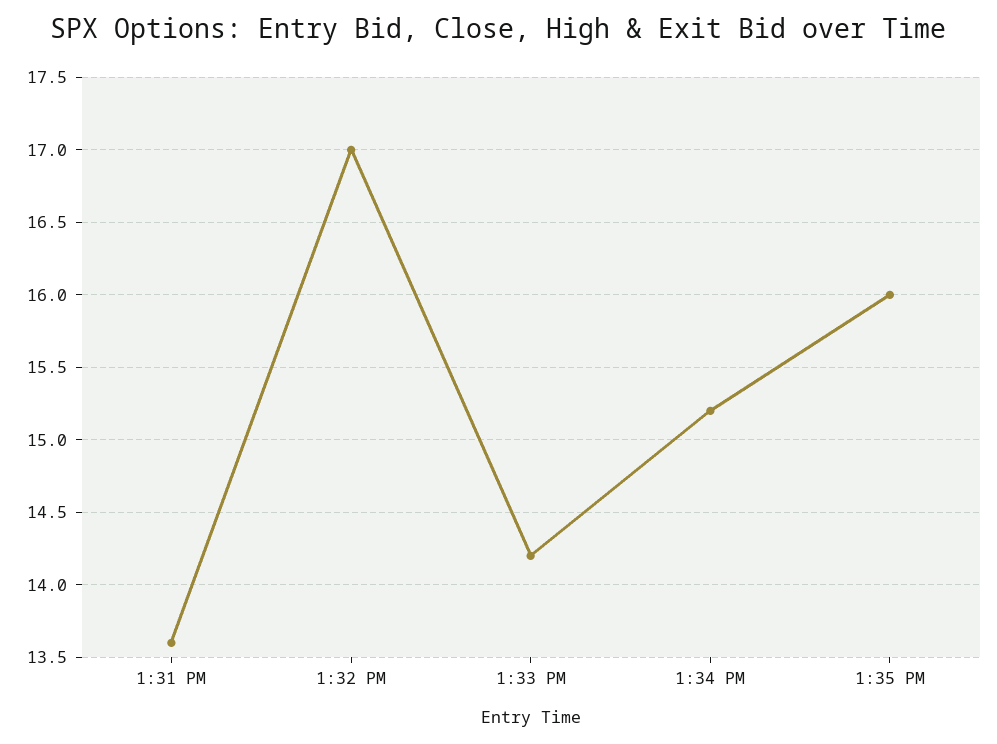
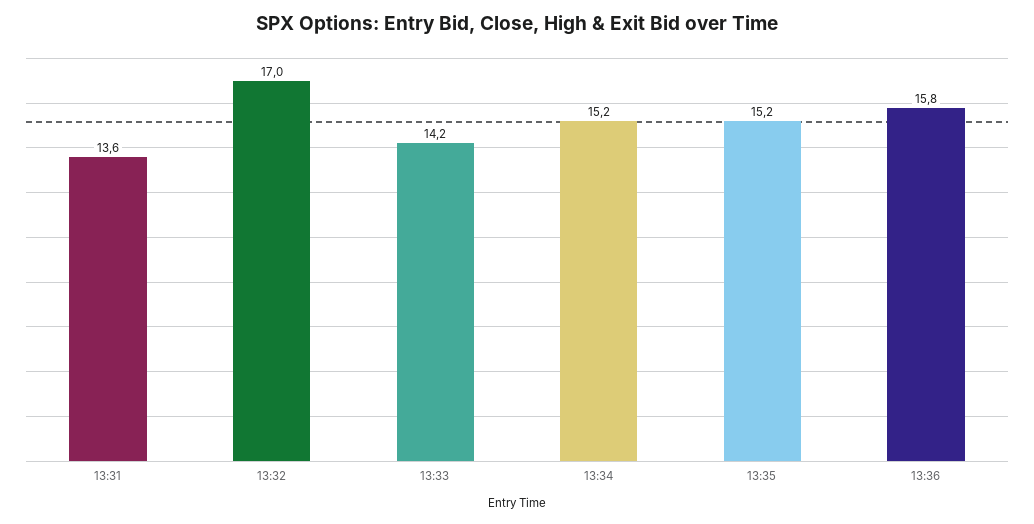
1:35 PM: 16 -> 15.2
13:36: none -> 15.8

